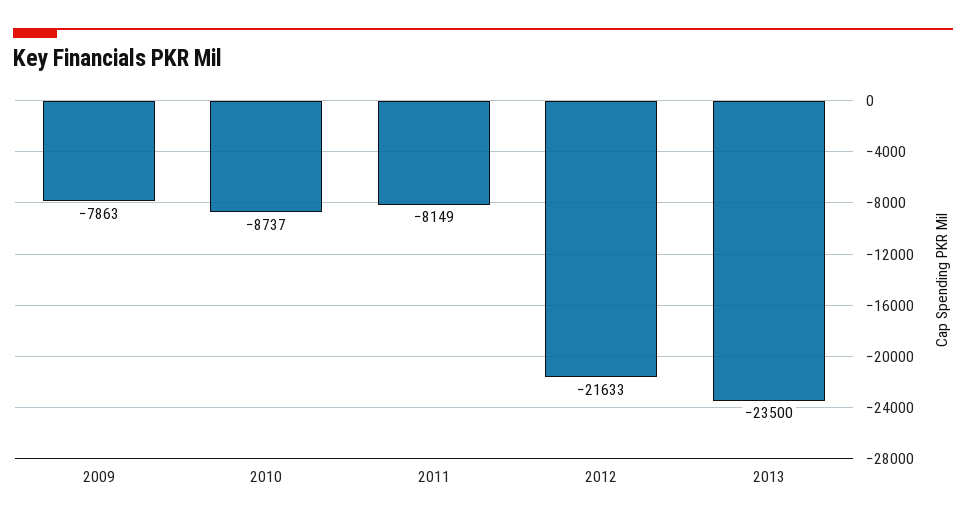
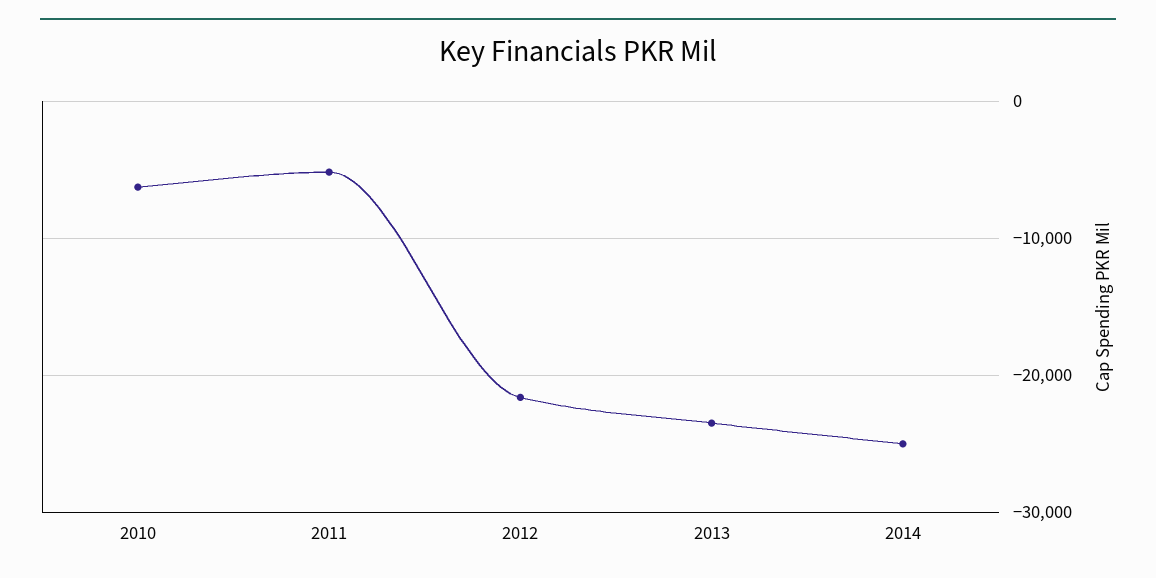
2009: -7863 -> none
2010: -8737 -> -6000
2011: -8149 -> -5000
2014: none -> -25000

